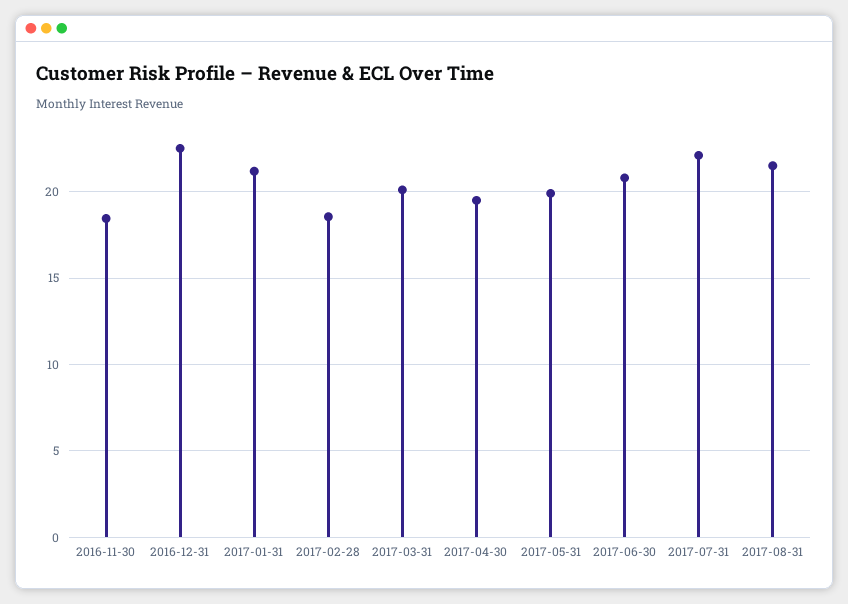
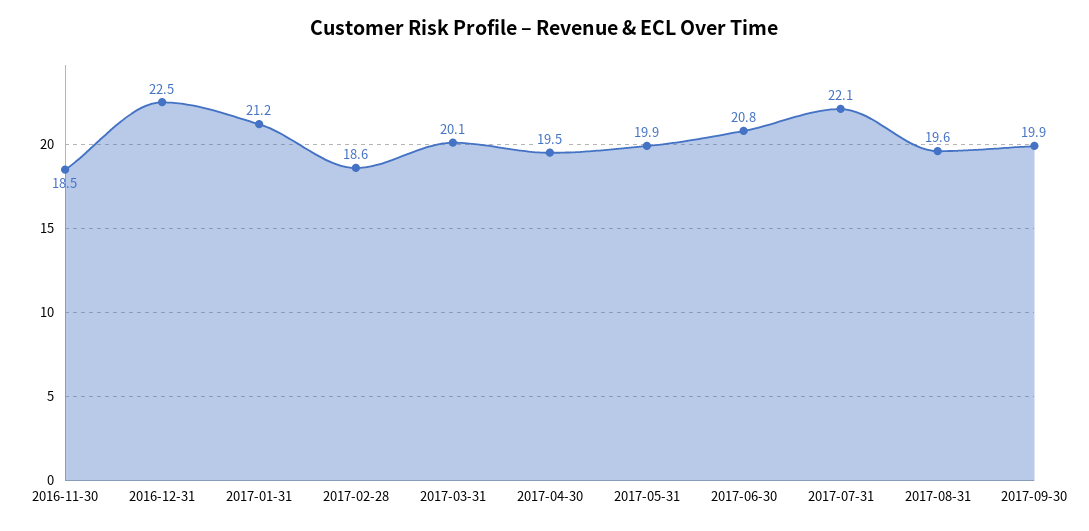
2017-08-31: 21.5 -> 19.6
2017-09-30: none -> 19.9

